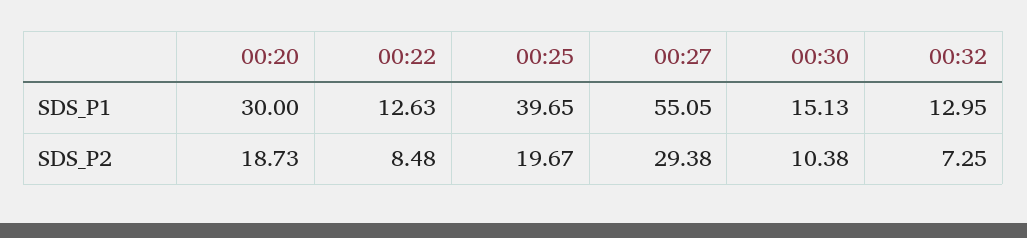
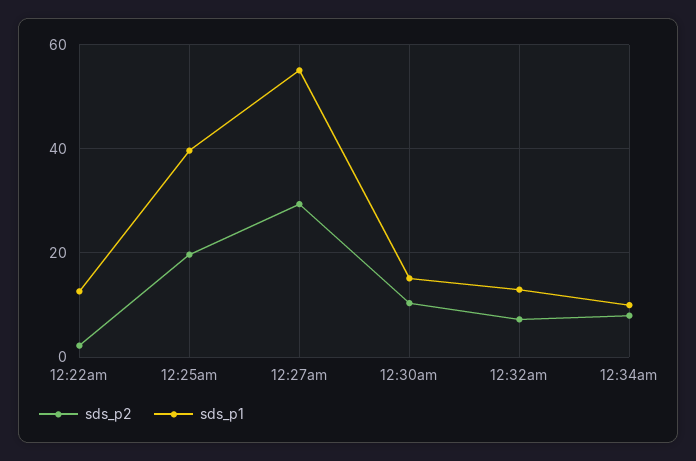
SDS_P1, 00:20: 30 -> none
SDS_P2, 00:20: 18.73 -> none
SDS_P2, 00:22: 8.48 -> 2
SDS_P2, 12:34am: none -> 8
SDS_P1, 12:34am: none -> 10

